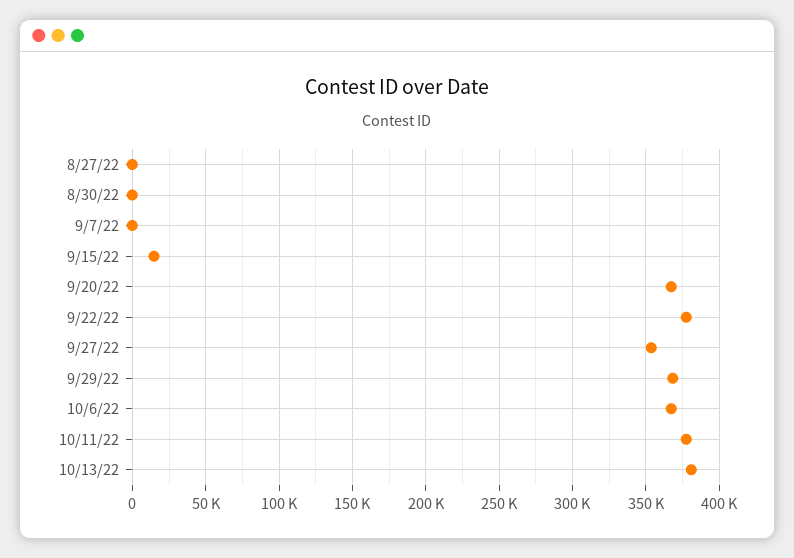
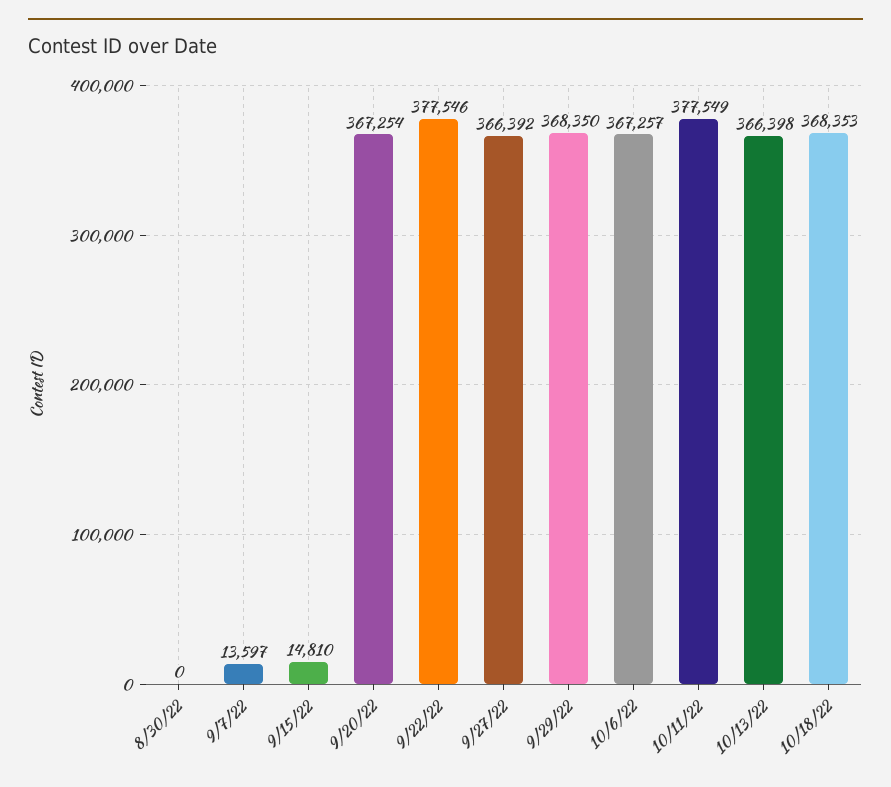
8/27/22: 0 -> none
9/7/22: 0 -> 13597
9/27/22: 355000 -> 366392
10/13/22: 380000 -> 366398
10/18/22: none -> 368353

